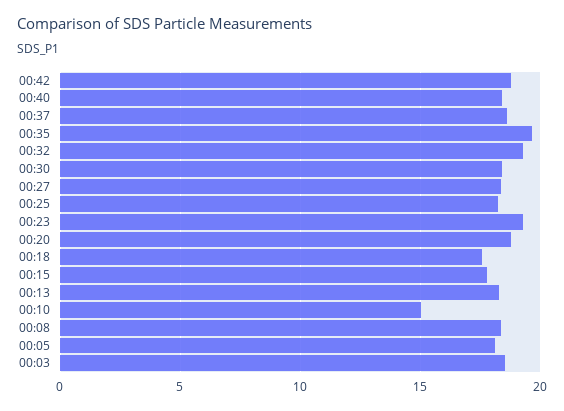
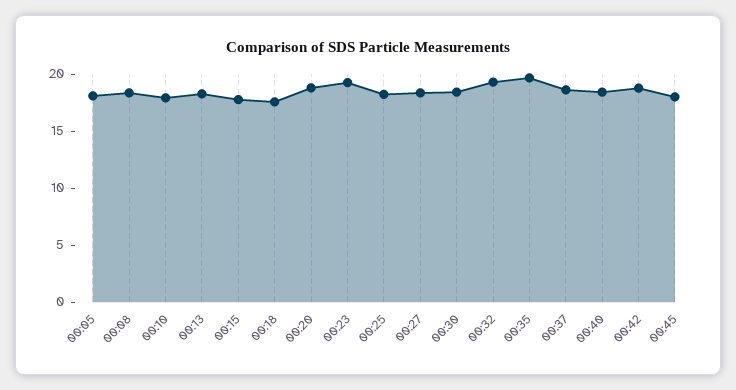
00:10: 15 -> 18
00:03: 18.5 -> none
00:45: none -> 18

